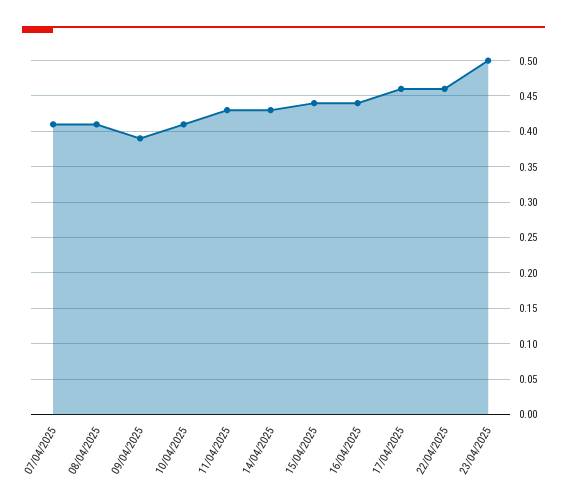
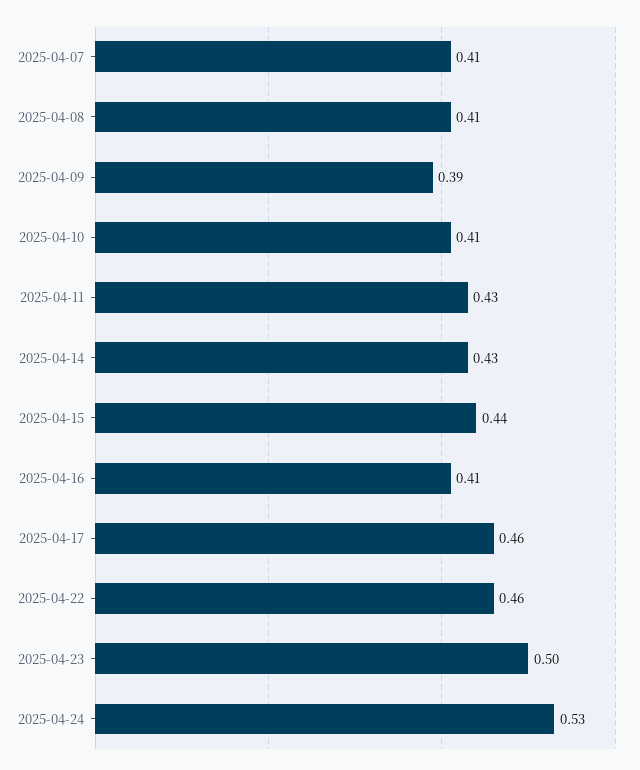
16/04/2025: 0.44 -> 0.41
2025-04-24: none -> 0.53

